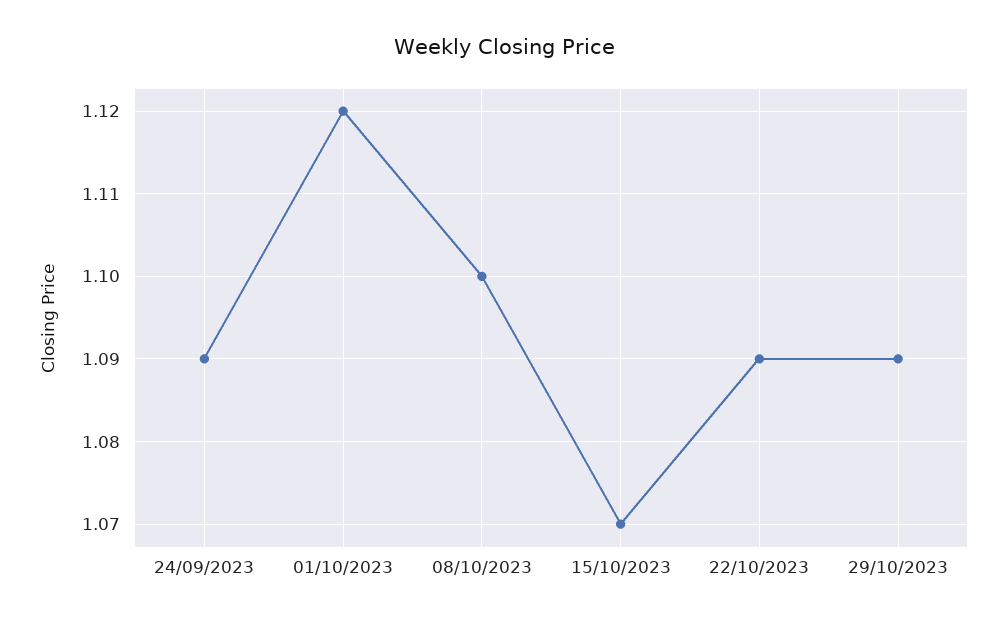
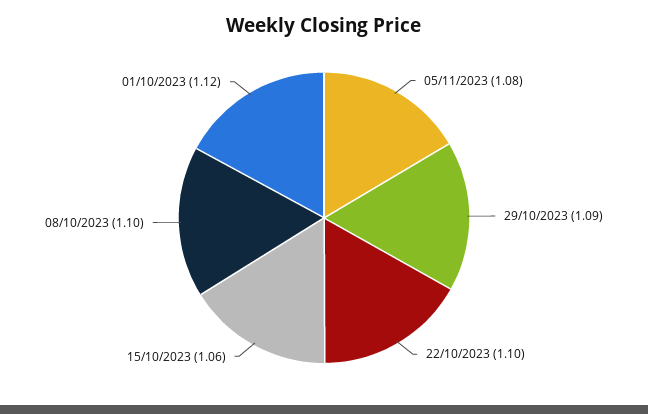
24/09/2023: 1.09 -> none
15/10/2023: 1.07 -> 1.06
22/10/2023: 1.09 -> 1.1
05/11/2023: none -> 1.08

